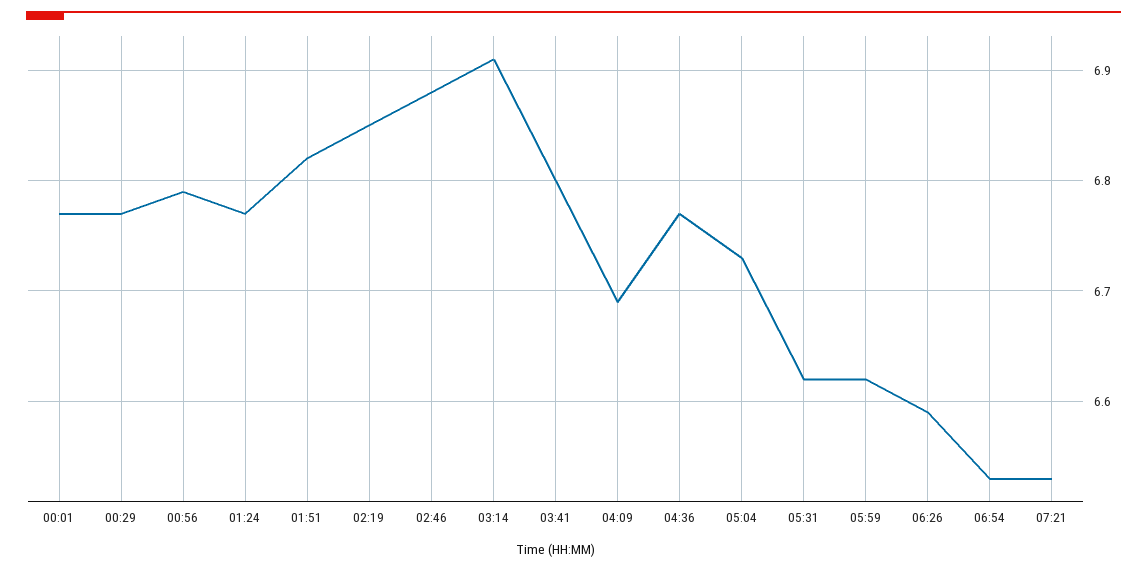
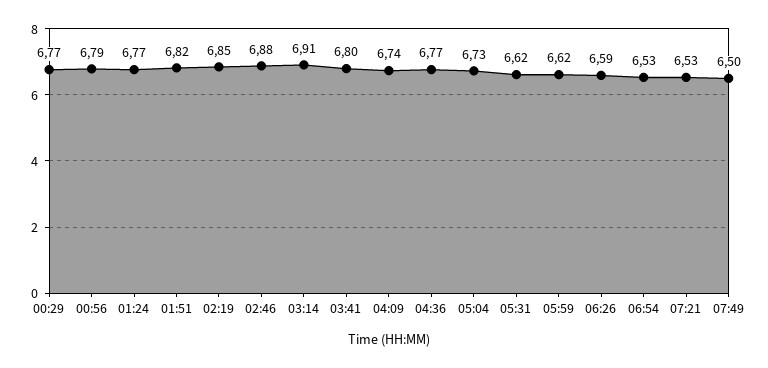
00:01: 6.77 -> none
04:09: 6.69 -> 6.74
07:49: none -> 6.5

